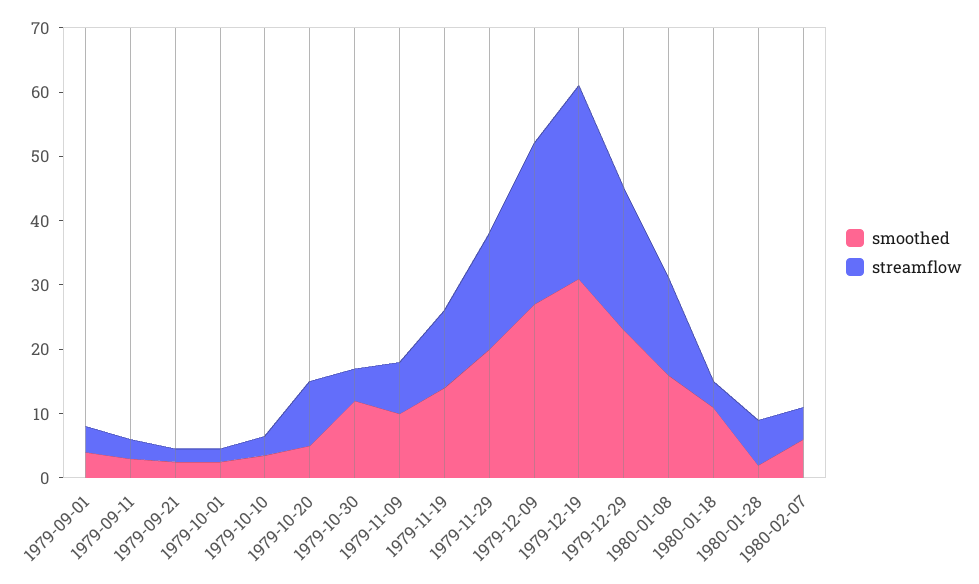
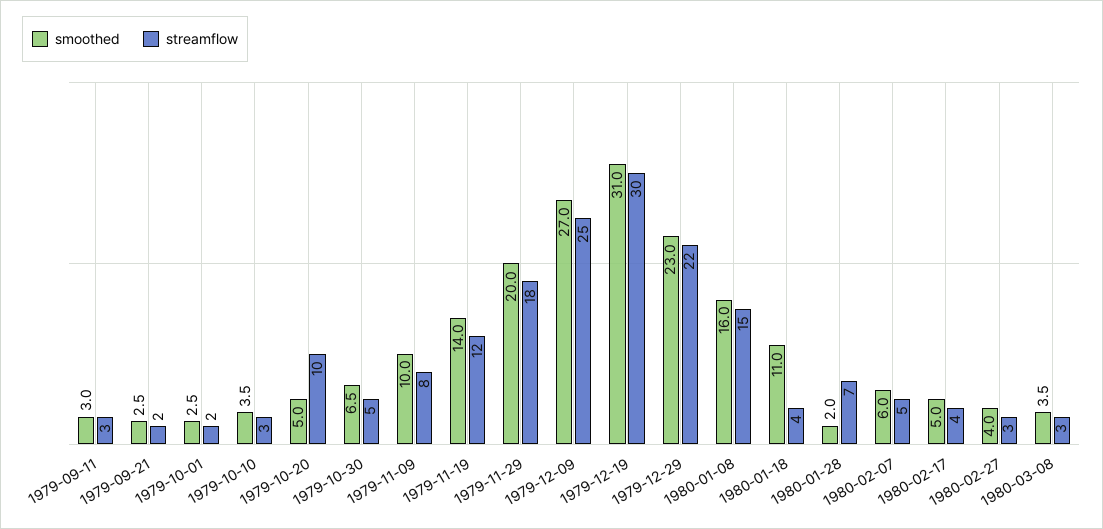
smoothed, 1979-09-01: 4 -> none
streamflow, 1979-09-01: 4 -> none
smoothed, 1979-10-30: 12 -> 6.5
smoothed, 1980-02-17: none -> 5
streamflow, 1980-02-17: none -> 4
smoothed, 1980-02-27: none -> 4
streamflow, 1980-02-27: none -> 3
smoothed, 1980-03-08: none -> 3.5
streamflow, 1980-03-08: none -> 3

